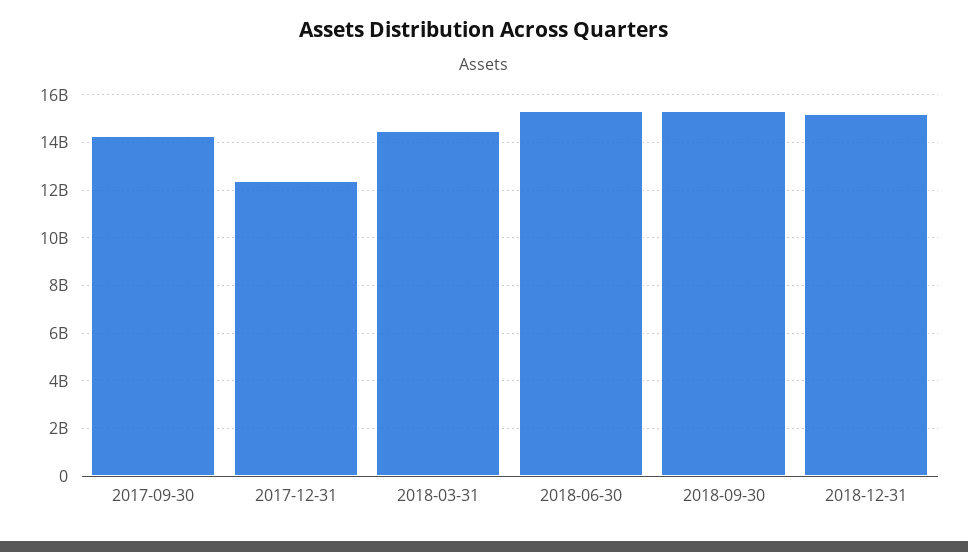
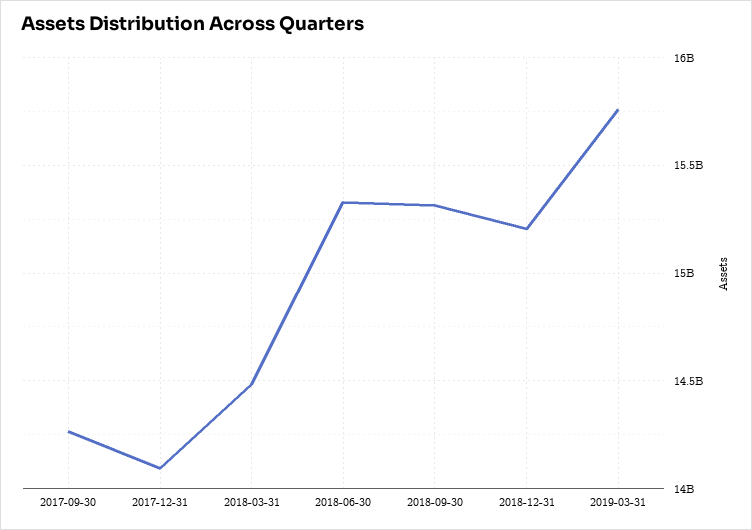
2017-12-31: 12500000000 -> 14100000000
2019-03-31: none -> 15750000000

